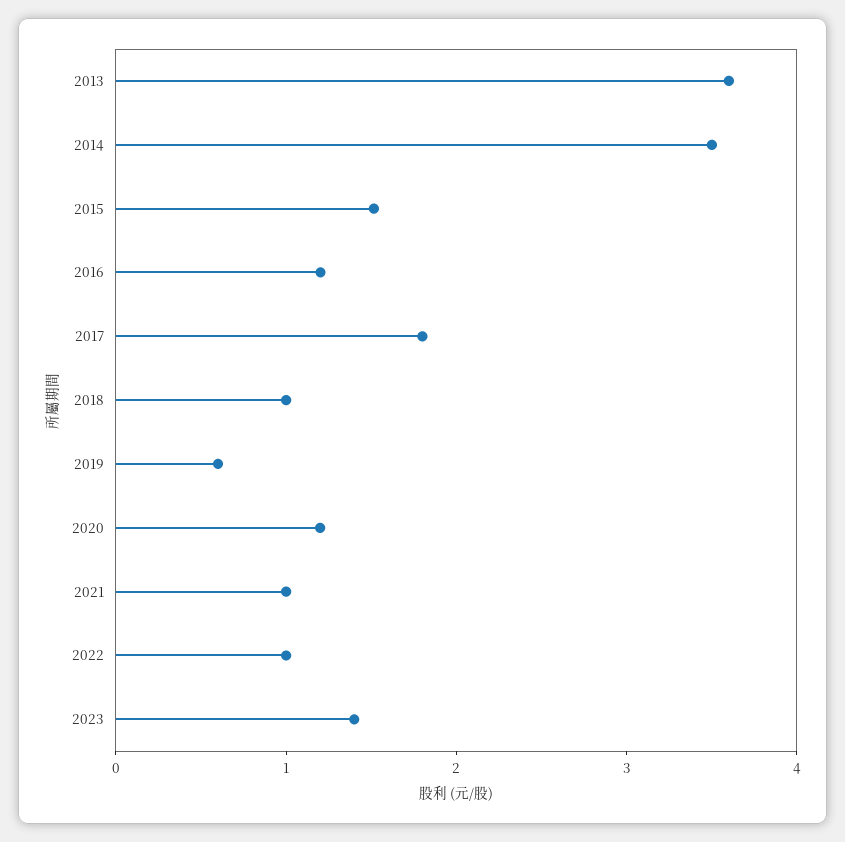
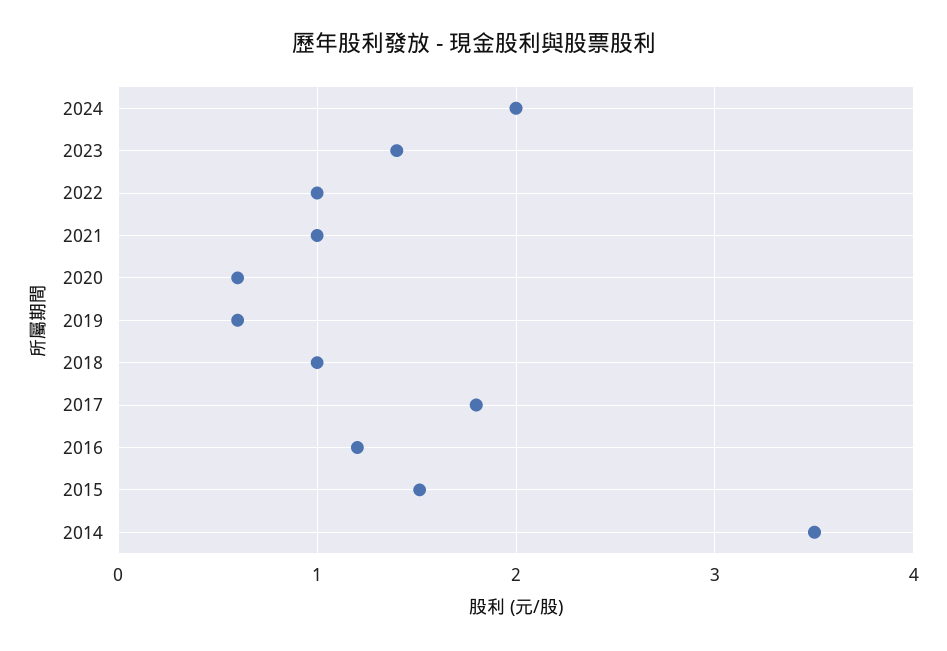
2013: 3.6 -> none
2020: 1.2 -> 0.6
2024: none -> 2

